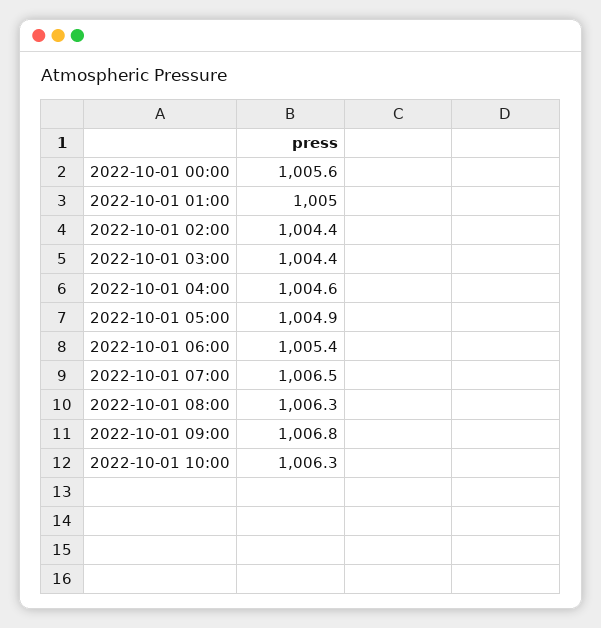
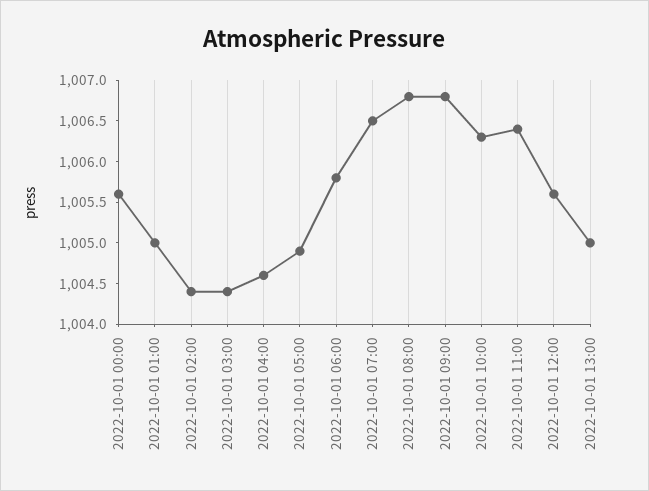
2022-10-01 06:00: 1005.4 -> 1005.8
2022-10-01 08:00: 1006.3 -> 1006.8
2022-10-01 11:00: none -> 1006.4
2022-10-01 12:00: none -> 1005.6
2022-10-01 13:00: none -> 1005

